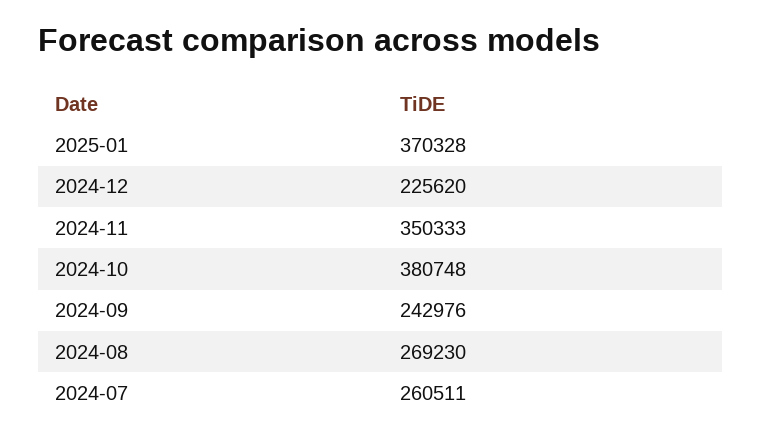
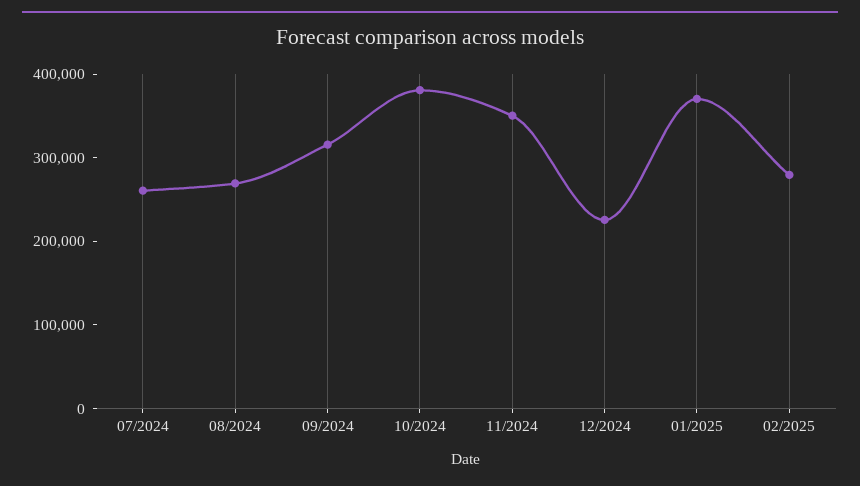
2024-09: 242976 -> 320000
02/2025: none -> 280000

